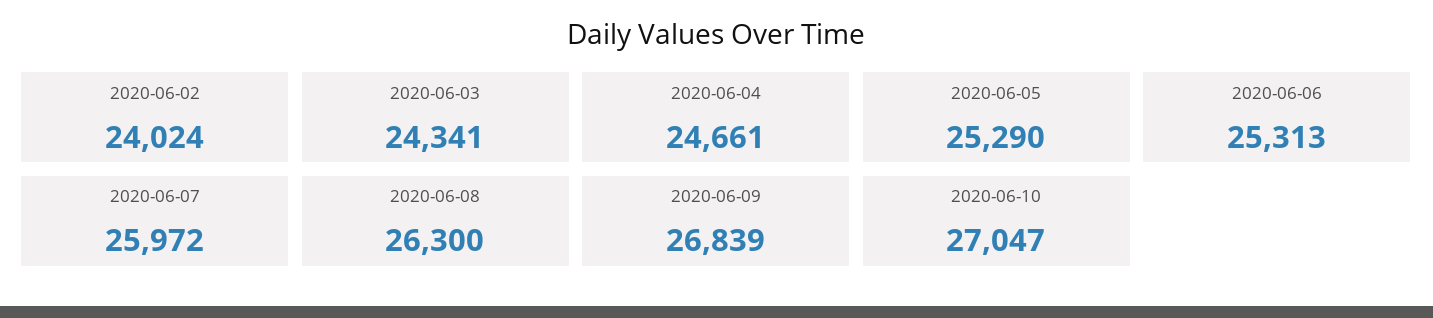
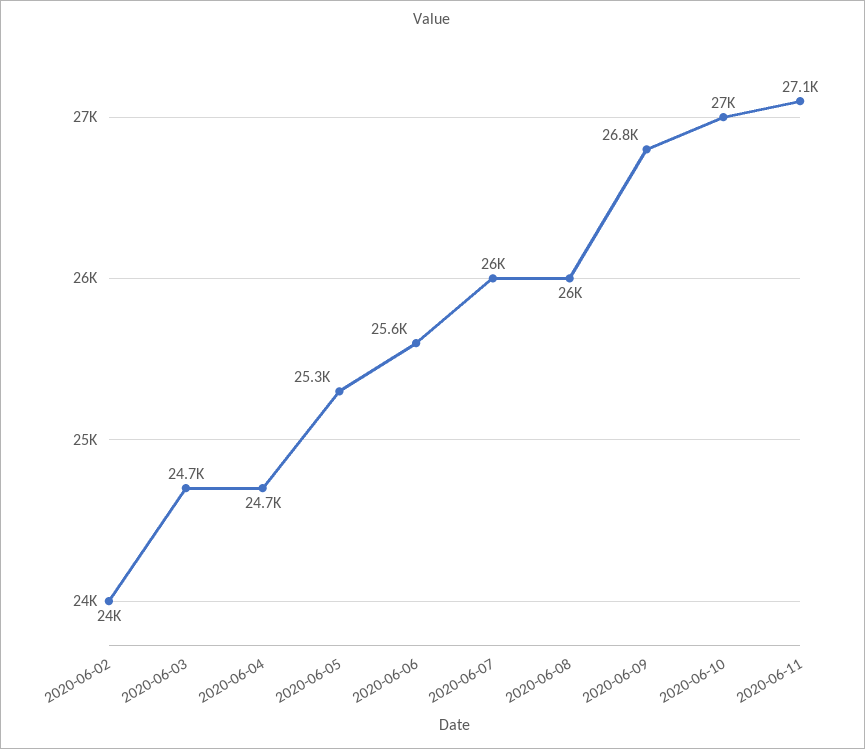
2020-06-03: 24341 -> 24700
2020-06-06: 25313 -> 25600
2020-06-08: 26300 -> 26000
2020-06-11: none -> 27100

